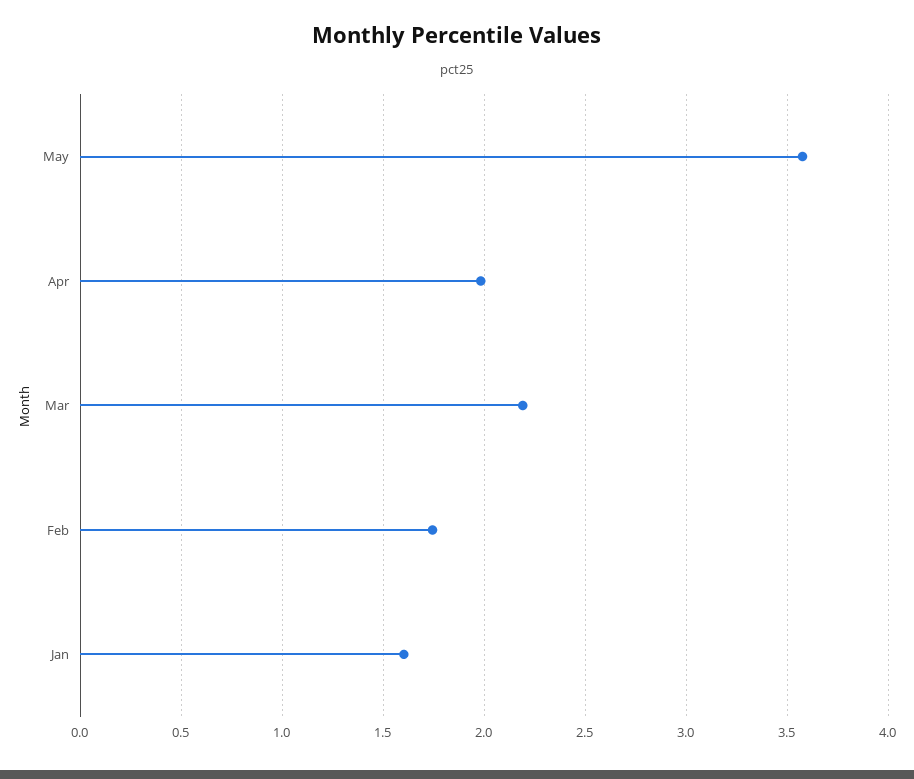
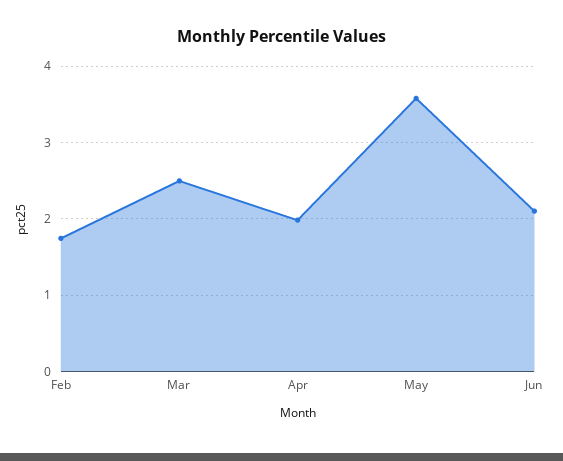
Mar: 2.2 -> 2.5
Jan: 1.6 -> none
Jun: none -> 2.1

